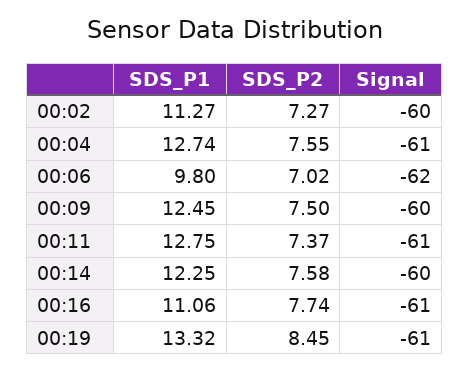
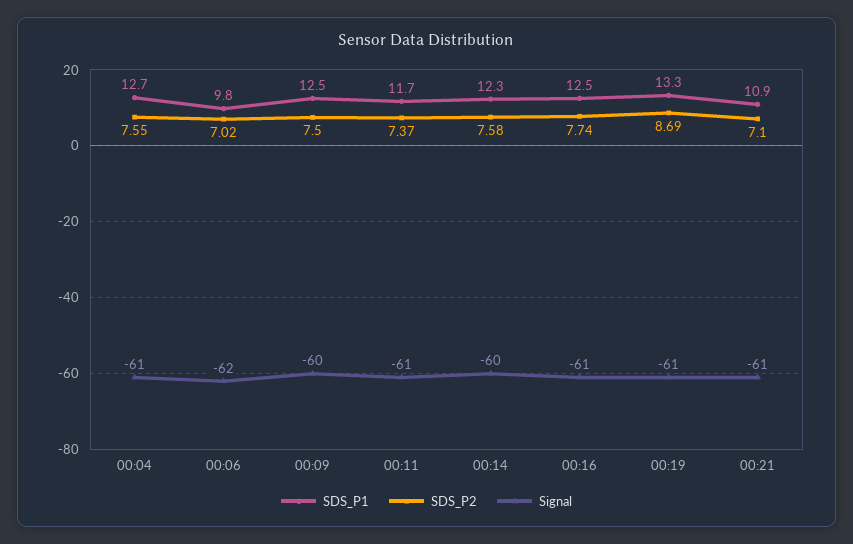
SDS_P1, 00:02: 11.27 -> none
SDS_P2, 00:02: 7.27 -> none
Signal, 00:02: -60 -> none
SDS_P1, 00:11: 12.75 -> 11.7
SDS_P1, 00:16: 11.06 -> 12.5
SDS_P2, 00:19: 8.45 -> 8.69
SDS_P1, 00:21: none -> 10.9
SDS_P2, 00:21: none -> 7.1
Signal, 00:21: none -> -61

